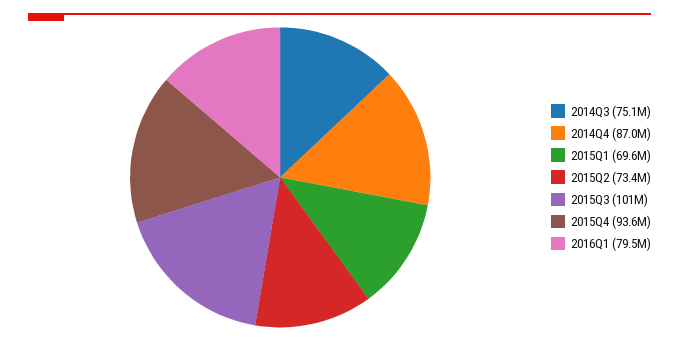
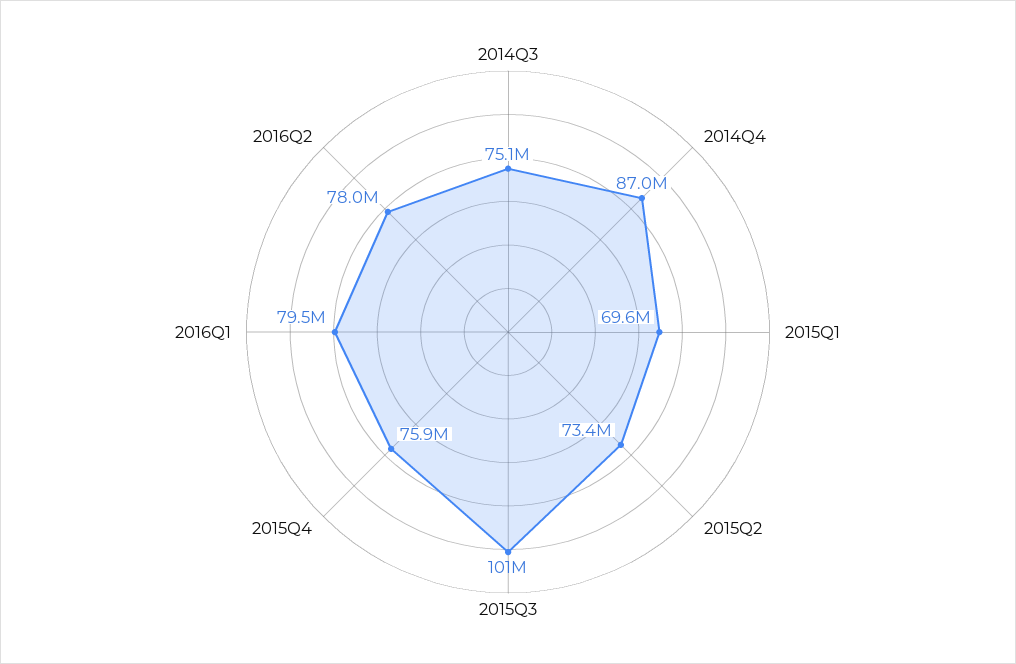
2015Q4: 93600000 -> 75900000
2016Q2: none -> 78000000

